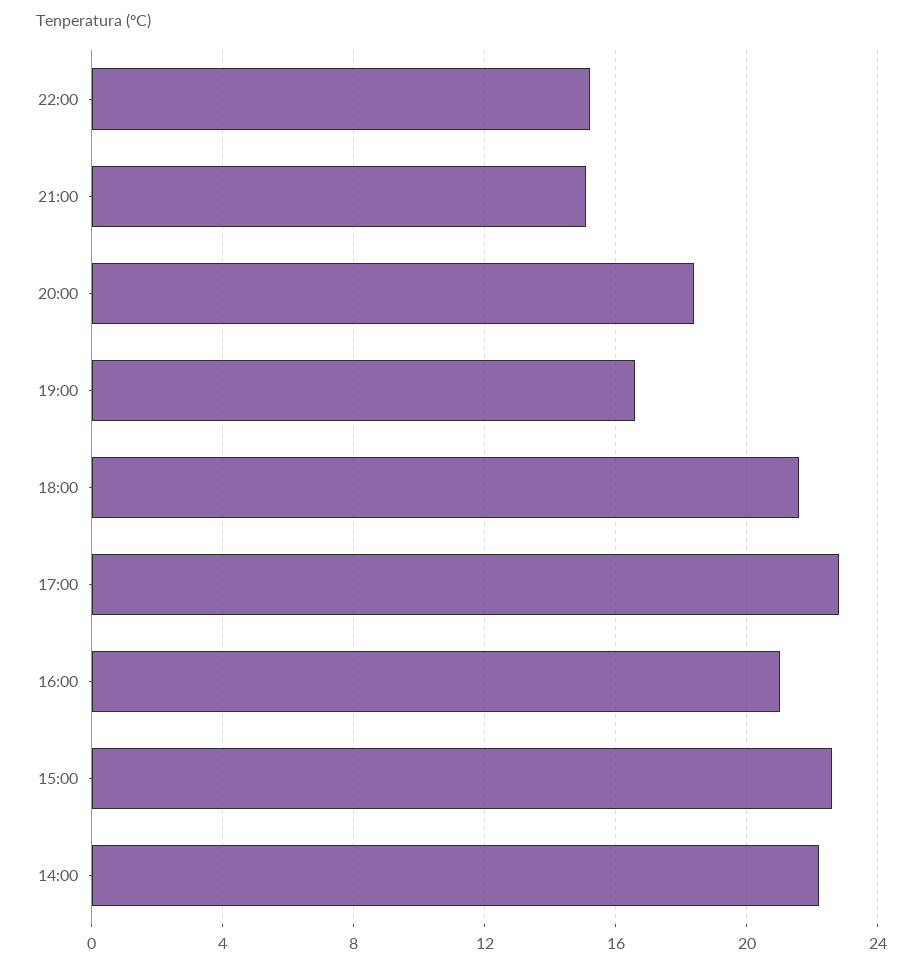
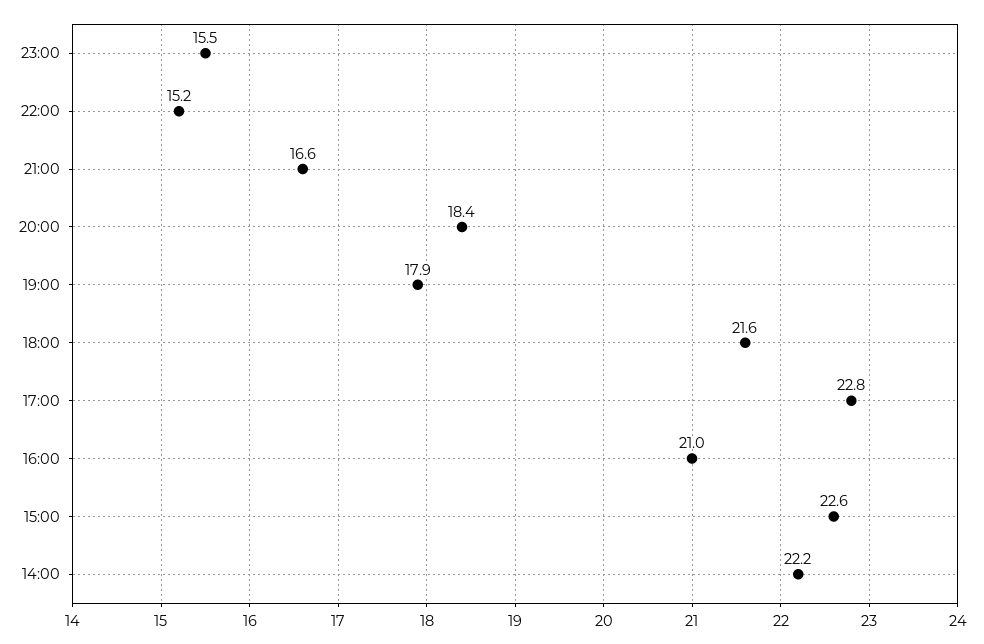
21:00: 15 -> 16.6
19:00: 16.5 -> 17.9
23:00: none -> 15.5

